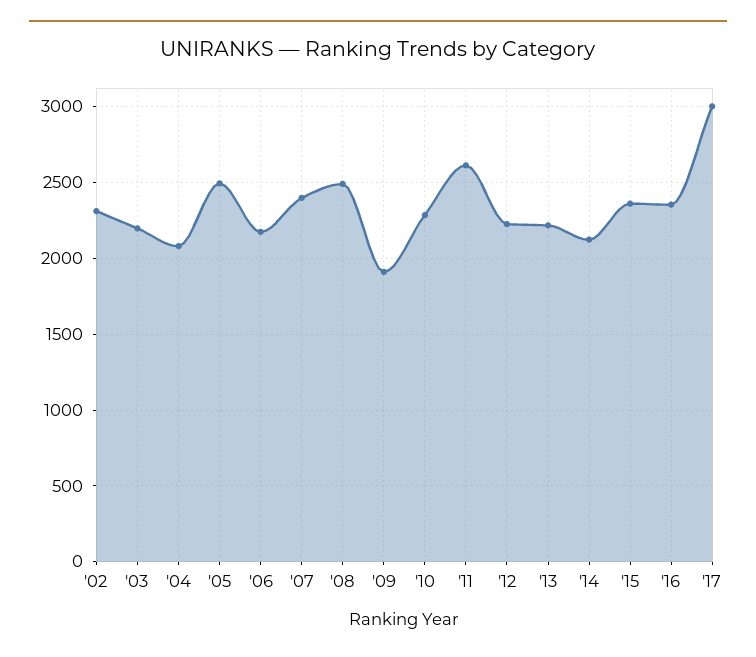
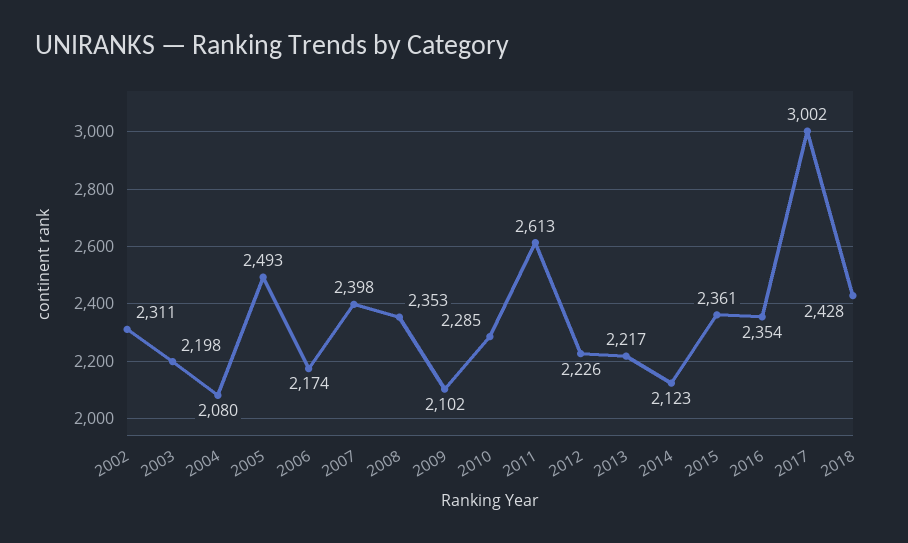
'08: 2500 -> 2353
'09: 1900 -> 2102
2018: none -> 2428

